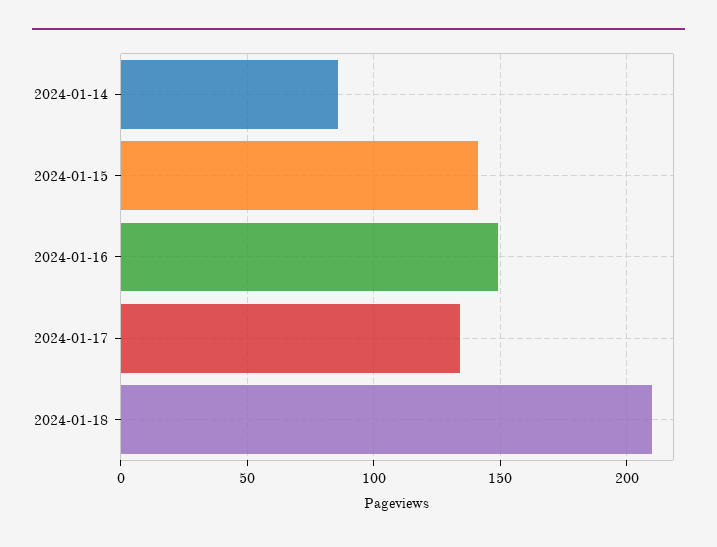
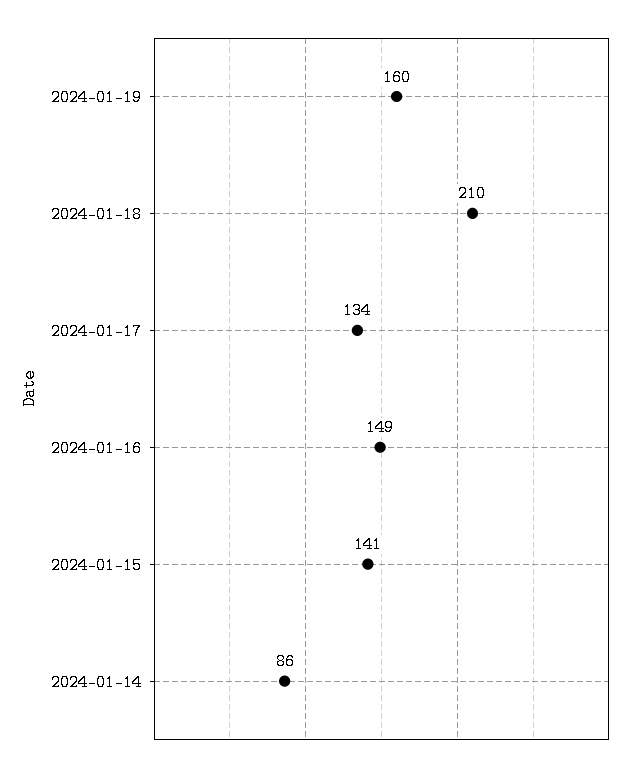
2024-01-19: none -> 160

